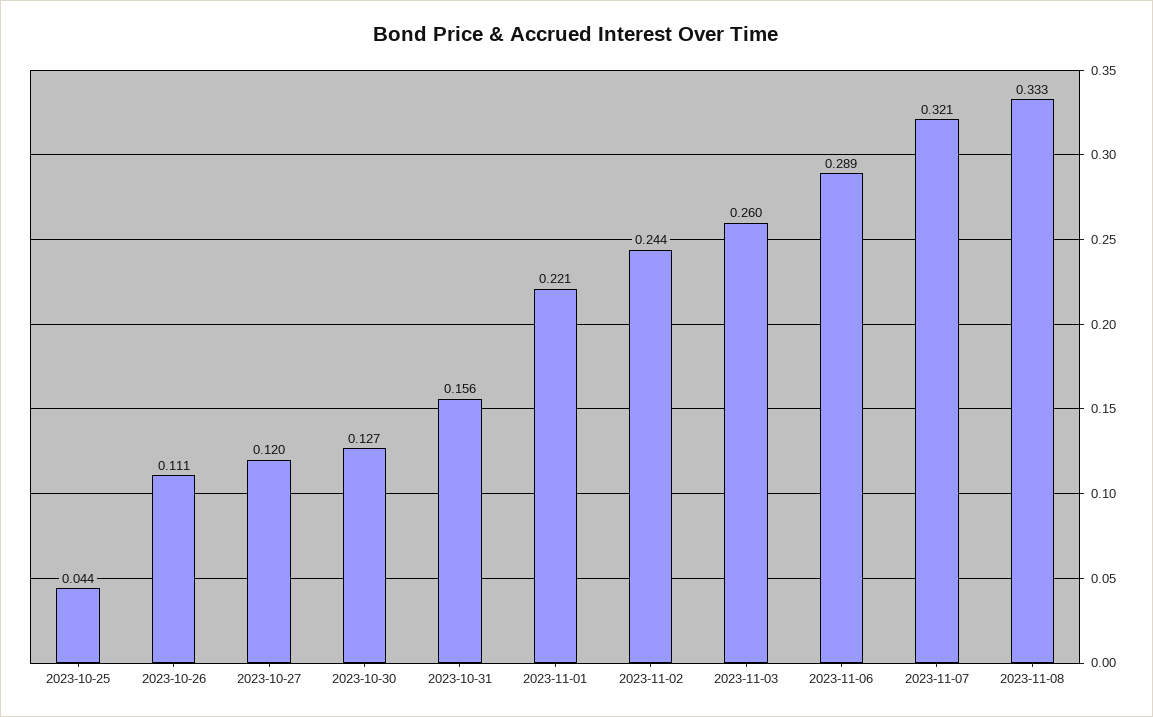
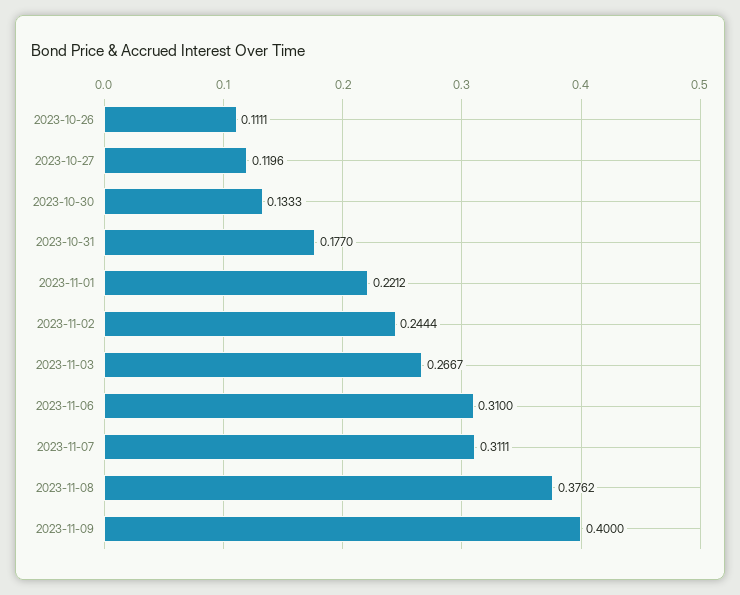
2023-10-25: 0.044 -> none
2023-10-30: 0.127 -> 0.1333
2023-10-31: 0.156 -> 0.177
2023-11-03: 0.26 -> 0.2667
2023-11-06: 0.289 -> 0.31
2023-11-07: 0.321 -> 0.3111
2023-11-08: 0.333 -> 0.3762
2023-11-09: none -> 0.4

